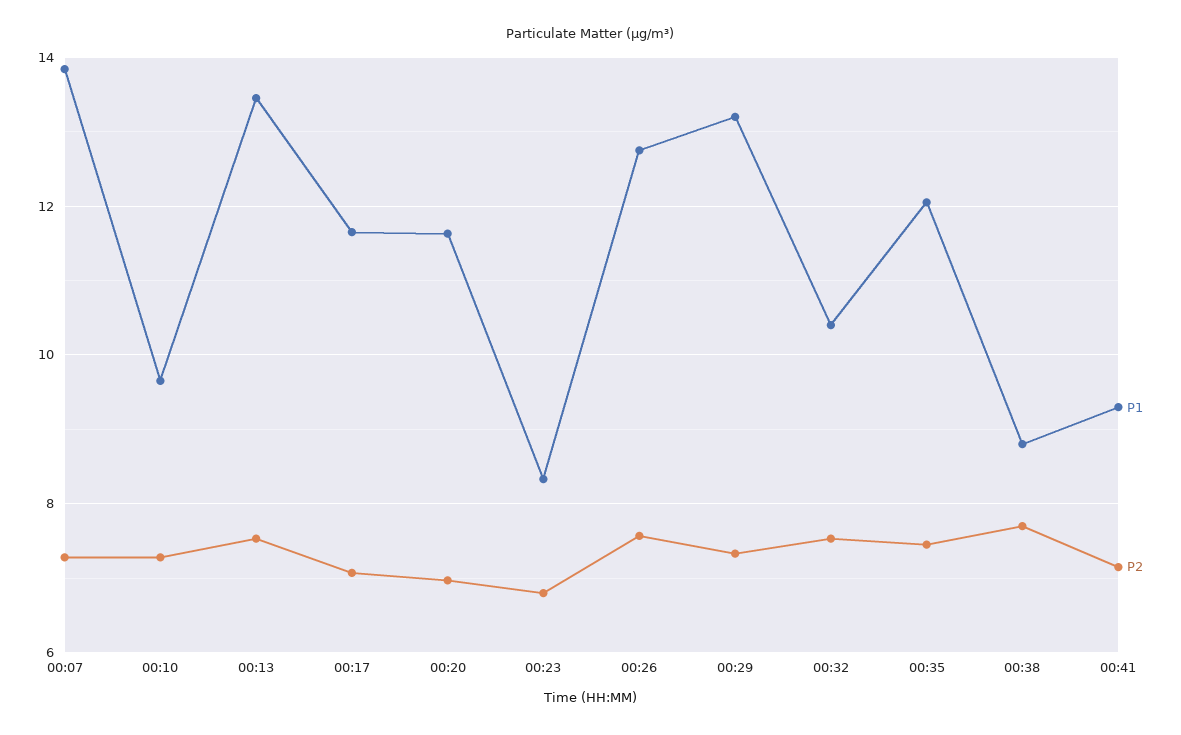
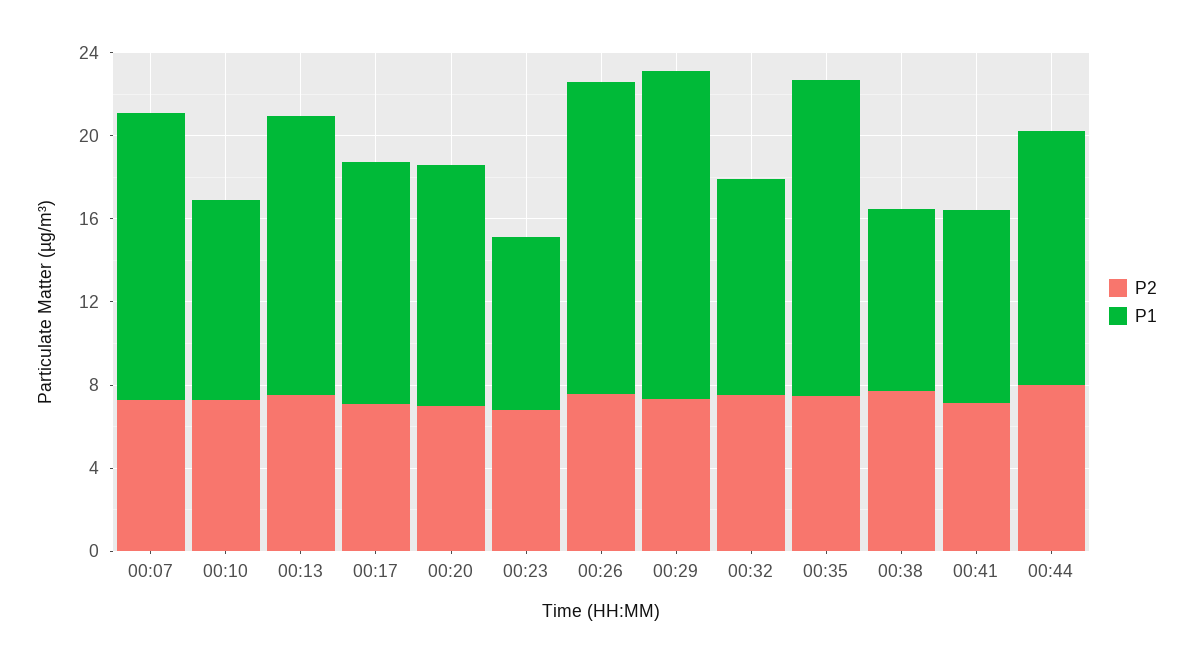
P1, 00:26: 12.8 -> 15
P1, 00:29: 13.2 -> 16
P1, 00:35: 12 -> 15
P2, 00:44: none -> 8
P1, 00:44: none -> 12

